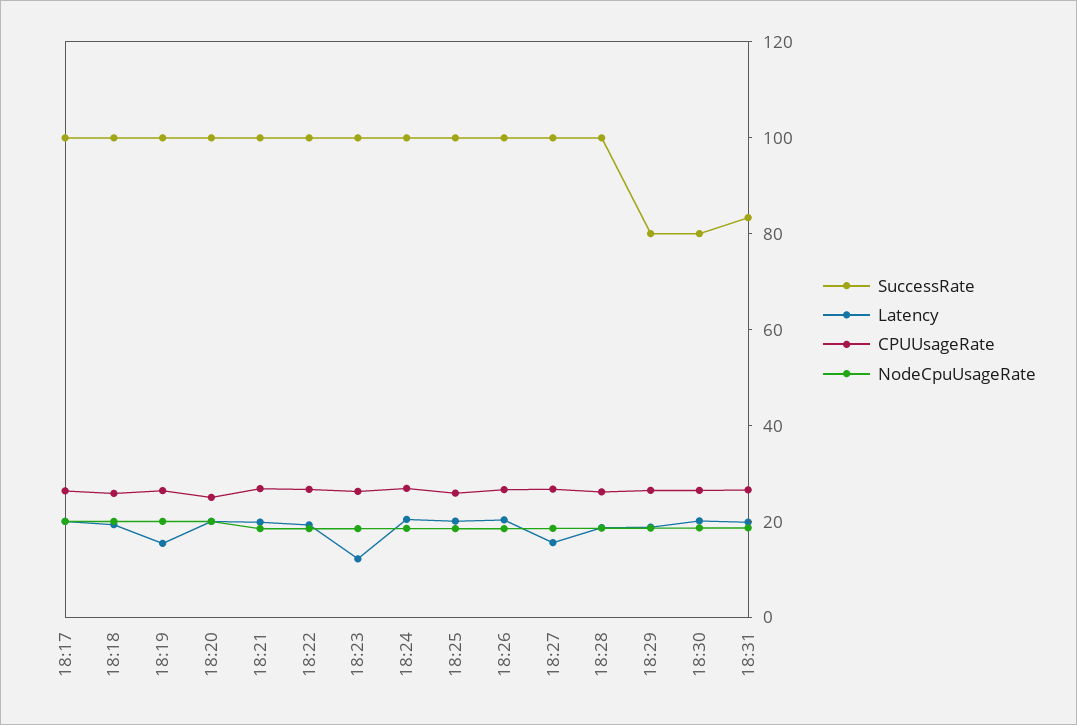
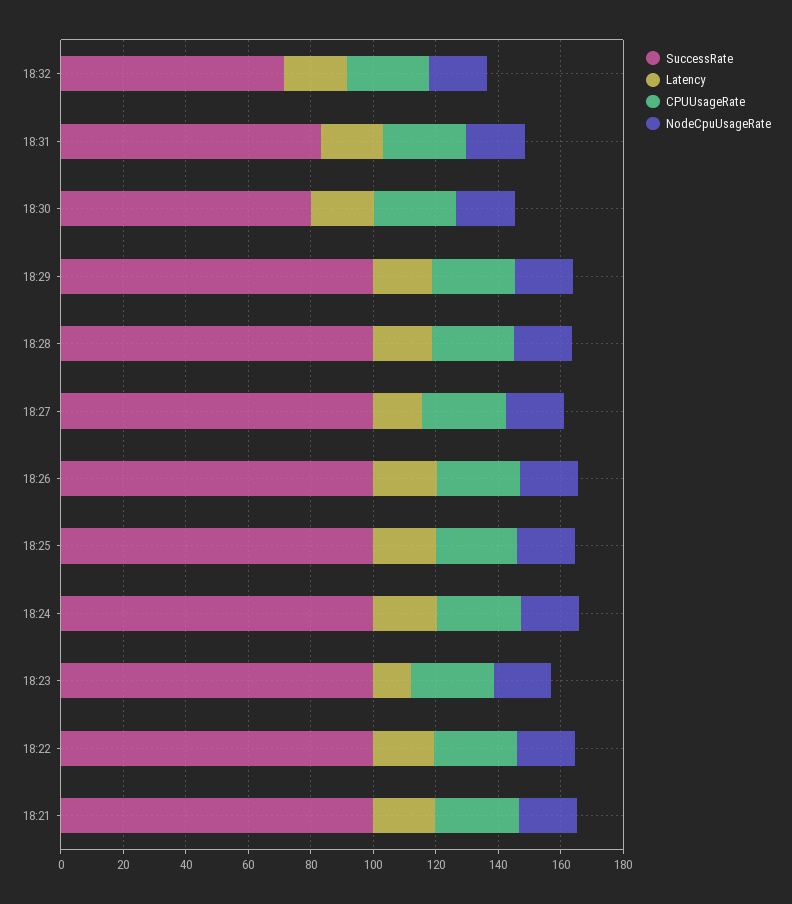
SuccessRate, 18:17: 100 -> none
Latency, 18:17: 20 -> none
CPUUsageRate, 18:17: 25 -> none
NodeCpuUsageRate, 18:17: 20 -> none
SuccessRate, 18:18: 100 -> none
Latency, 18:18: 20 -> none
CPUUsageRate, 18:18: 25 -> none
NodeCpuUsageRate, 18:18: 20 -> none
SuccessRate, 18:19: 100 -> none
Latency, 18:19: 15 -> none
CPUUsageRate, 18:19: 25 -> none
NodeCpuUsageRate, 18:19: 20 -> none
SuccessRate, 18:20: 100 -> none
Latency, 18:20: 20 -> none
CPUUsageRate, 18:20: 25 -> none
NodeCpuUsageRate, 18:20: 20 -> none
SuccessRate, 18:29: 80 -> 100
SuccessRate, 18:32: none -> 70
Latency, 18:32: none -> 20
CPUUsageRate, 18:32: none -> 25
NodeCpuUsageRate, 18:32: none -> 20

